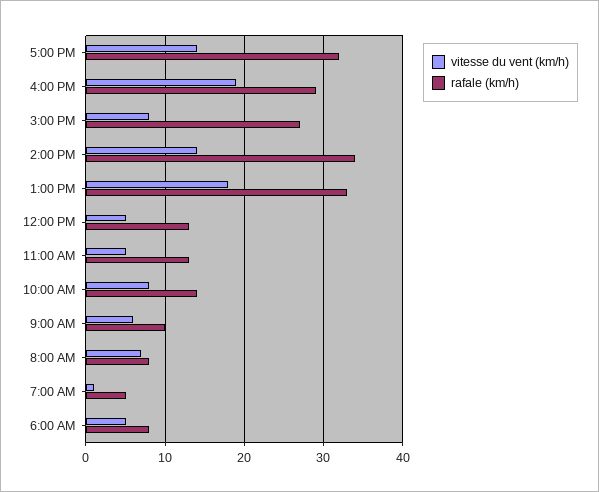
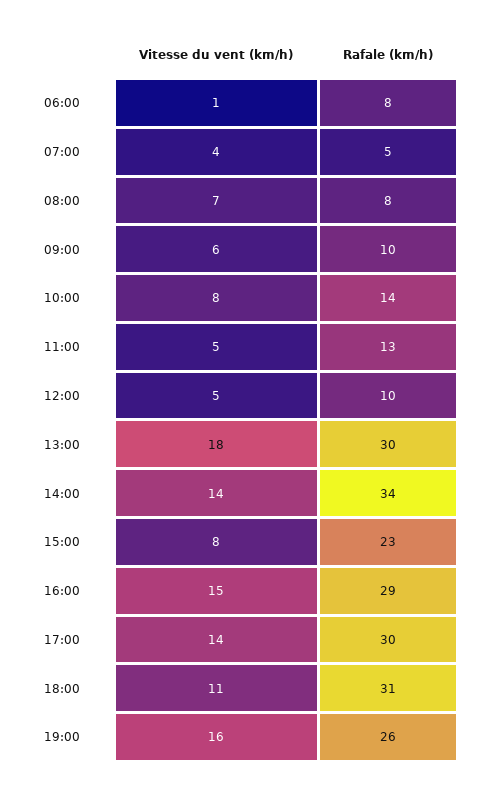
rafale (km/h), 5:00 PM: 32 -> 30
vitesse du vent (km/h), 4:00 PM: 19 -> 15
rafale (km/h), 3:00 PM: 27 -> 23
rafale (km/h), 1:00 PM: 33 -> 30
rafale (km/h), 12:00 PM: 13 -> 10
vitesse du vent (km/h), 7:00 AM: 1 -> 4
vitesse du vent (km/h), 6:00 AM: 5 -> 1
vitesse du vent (km/h), 18:00: none -> 11
rafale (km/h), 18:00: none -> 31
vitesse du vent (km/h), 19:00: none -> 16
rafale (km/h), 19:00: none -> 26

